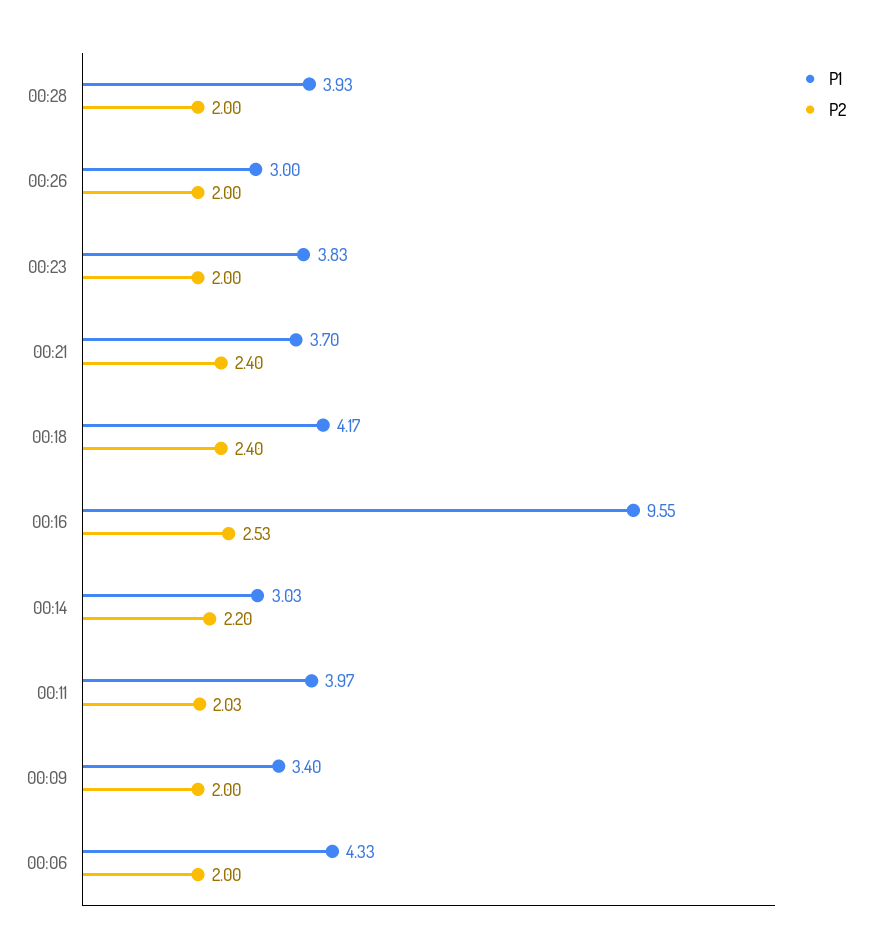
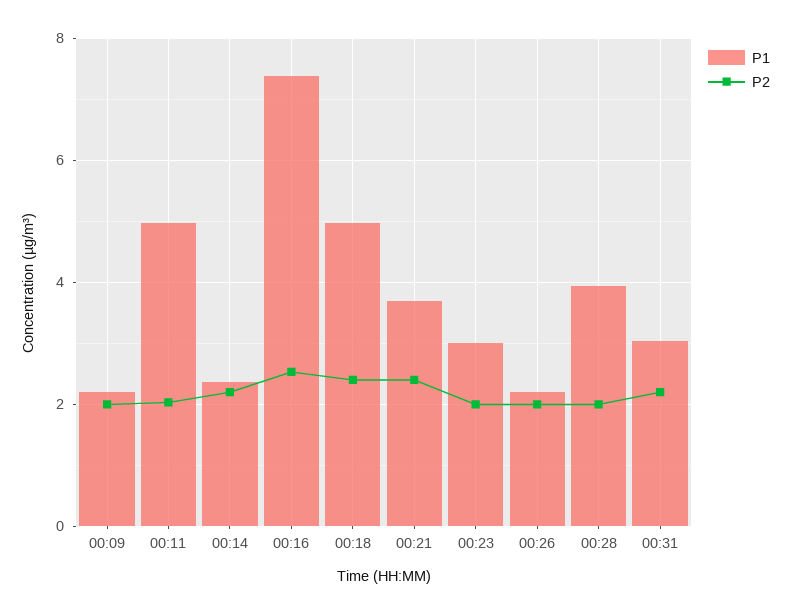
P1, 00:26: 3 -> 2.2
P1, 00:23: 3.83 -> 3
P1, 00:18: 4.17 -> 5
P1, 00:16: 9.55 -> 7.4
P1, 00:14: 3.03 -> 2.4
P1, 00:11: 3.97 -> 5
P1, 00:09: 3.4 -> 2.2
P1, 00:06: 4.33 -> none
P2, 00:06: 2 -> none
P1, 00:31: none -> 3
P2, 00:31: none -> 2.2

